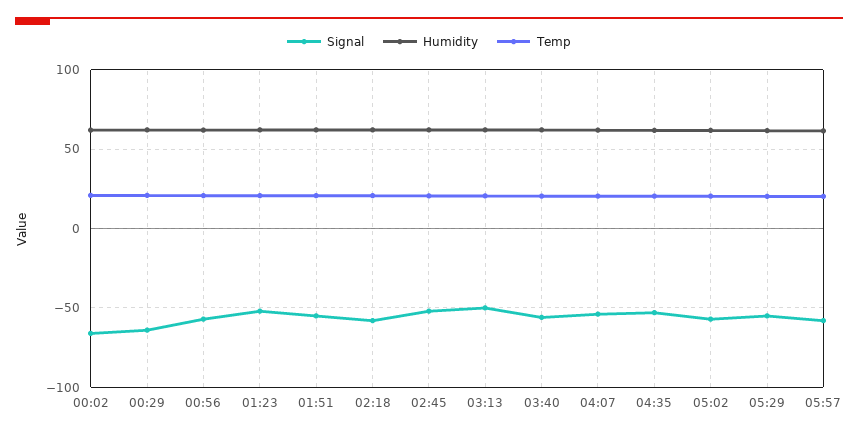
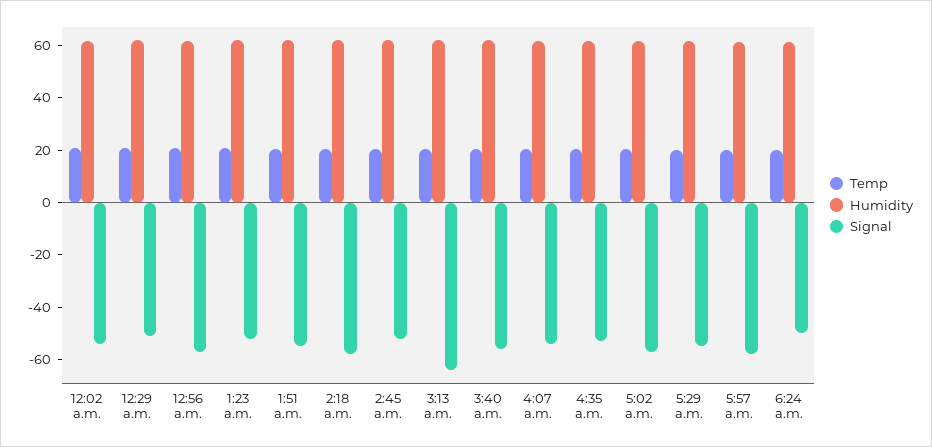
Signal, 00:02: -65 -> -55
Signal, 00:29: -65 -> -50
Signal, 03:13: -50 -> -65
Temp, 6:24 a.m.: none -> 20
Humidity, 6:24 a.m.: none -> 60
Signal, 6:24 a.m.: none -> -50

